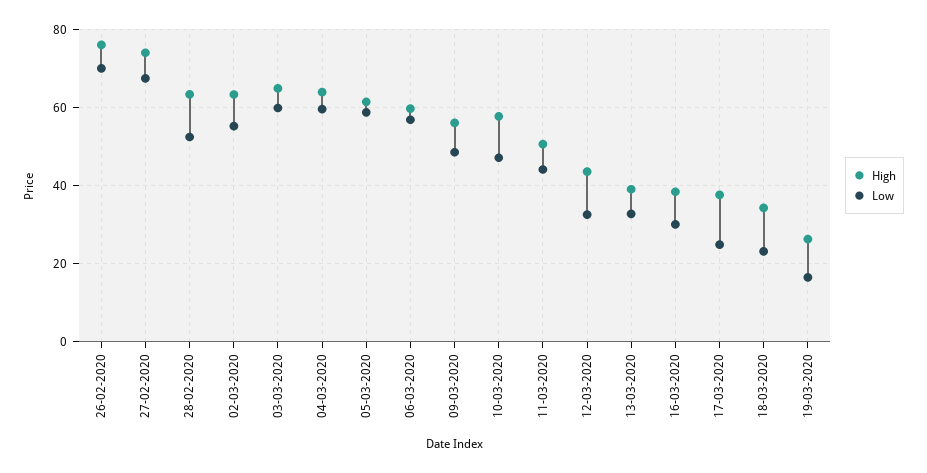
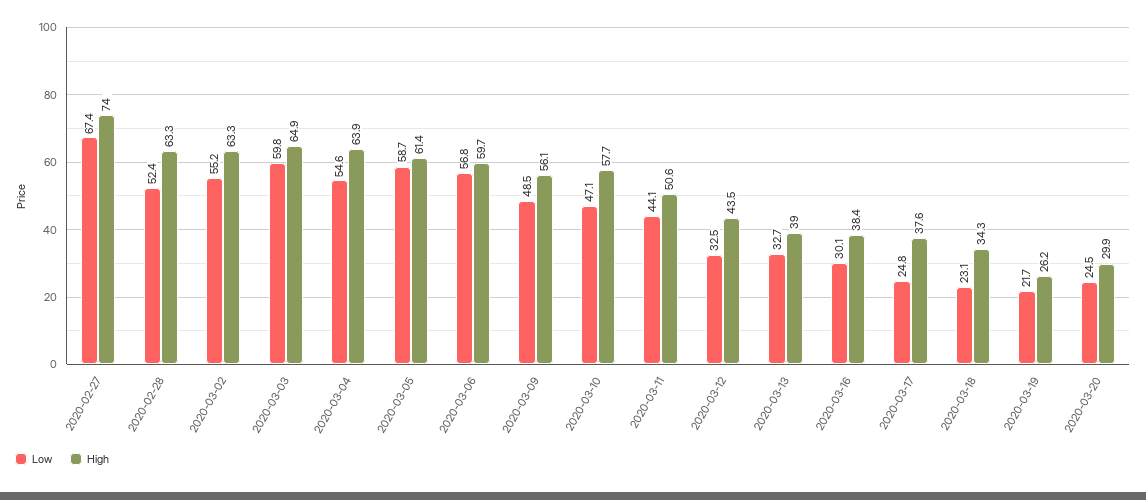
High, 26-02-2020: 76 -> none
Low, 26-02-2020: 70 -> none
Low, 04-03-2020: 60 -> 54.6
Low, 19-03-2020: 16 -> 21.7
Low, 2020-03-20: none -> 24.5
High, 2020-03-20: none -> 29.9

